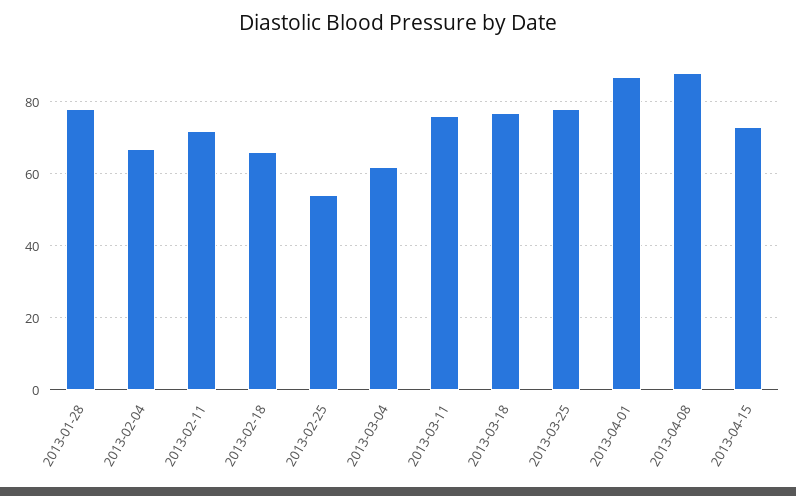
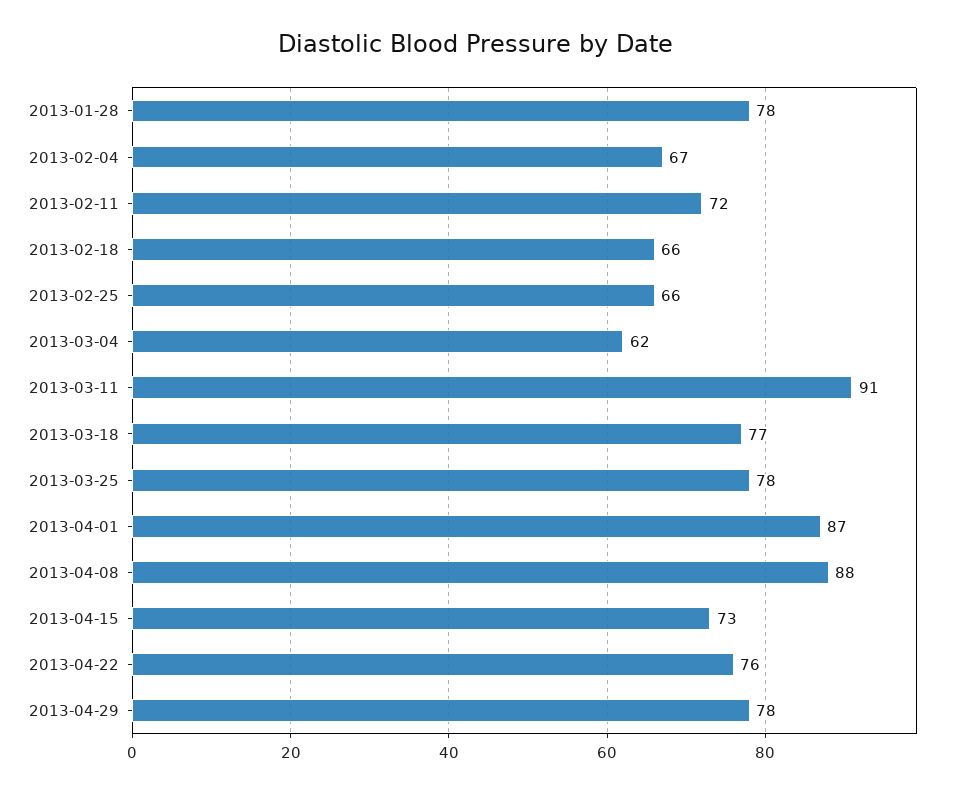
2013-02-25: 55 -> 66
2013-03-11: 75 -> 91
2013-04-22: none -> 76
2013-04-29: none -> 78

